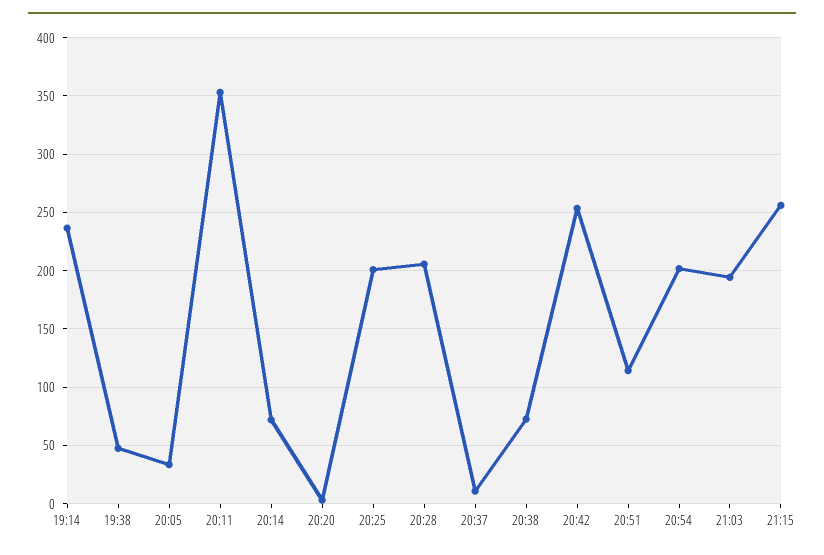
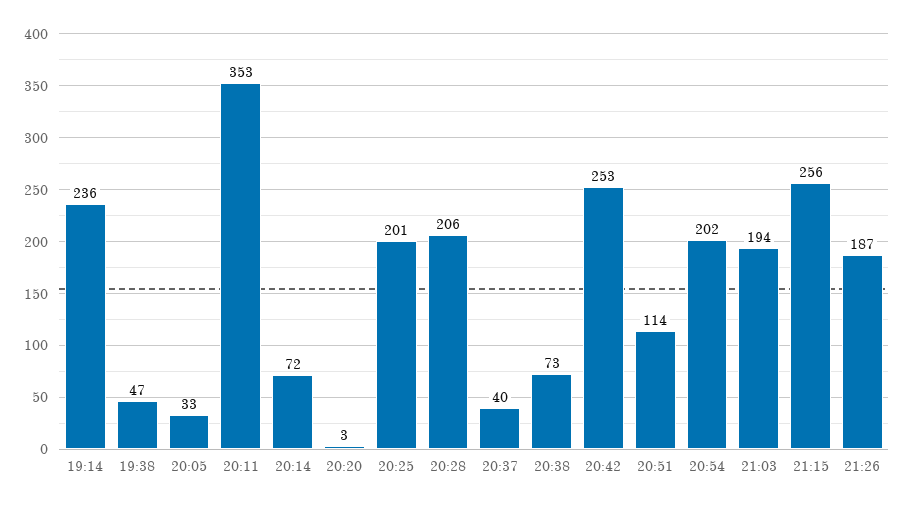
20:37: 10 -> 40
21:26: none -> 187

